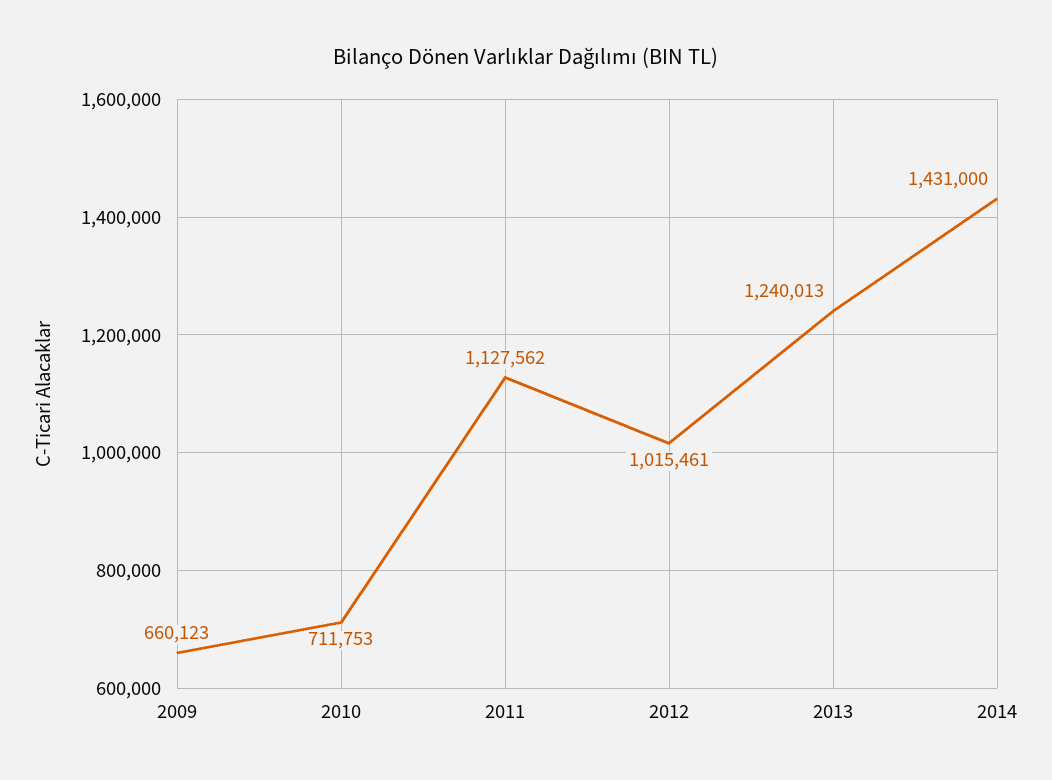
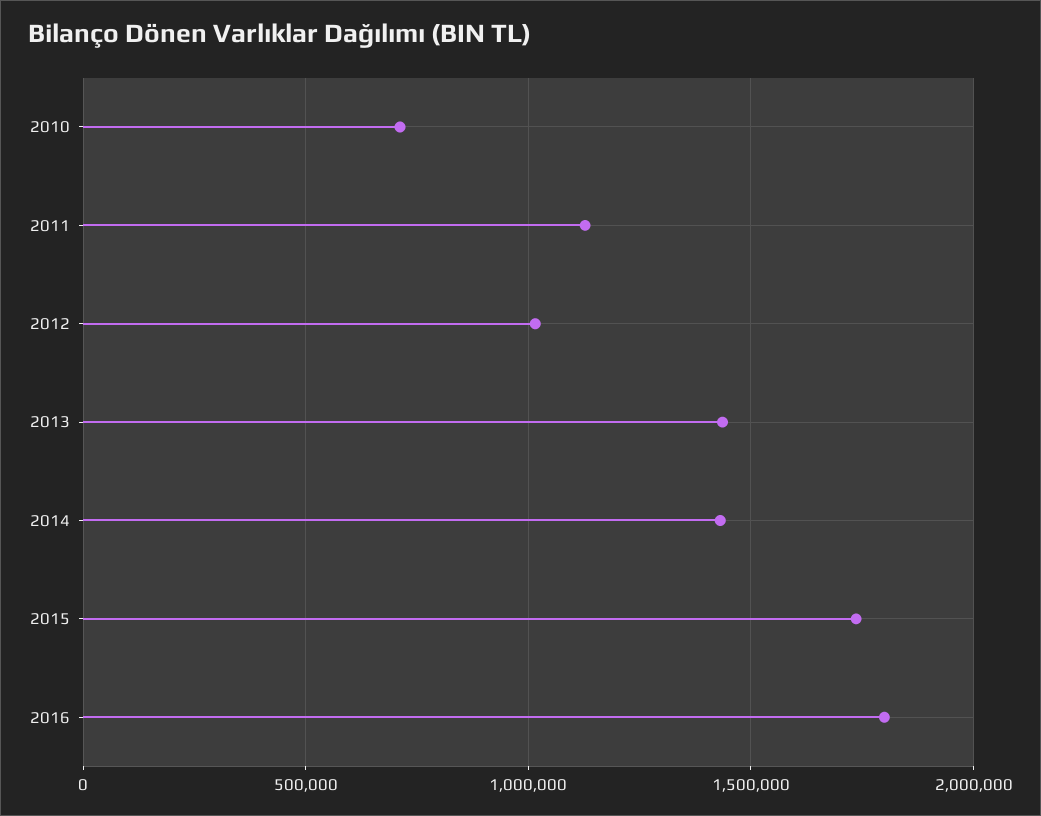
2009: 660123 -> none
2013: 1240013 -> 1450000
2015: none -> 1750000
2016: none -> 1800000

